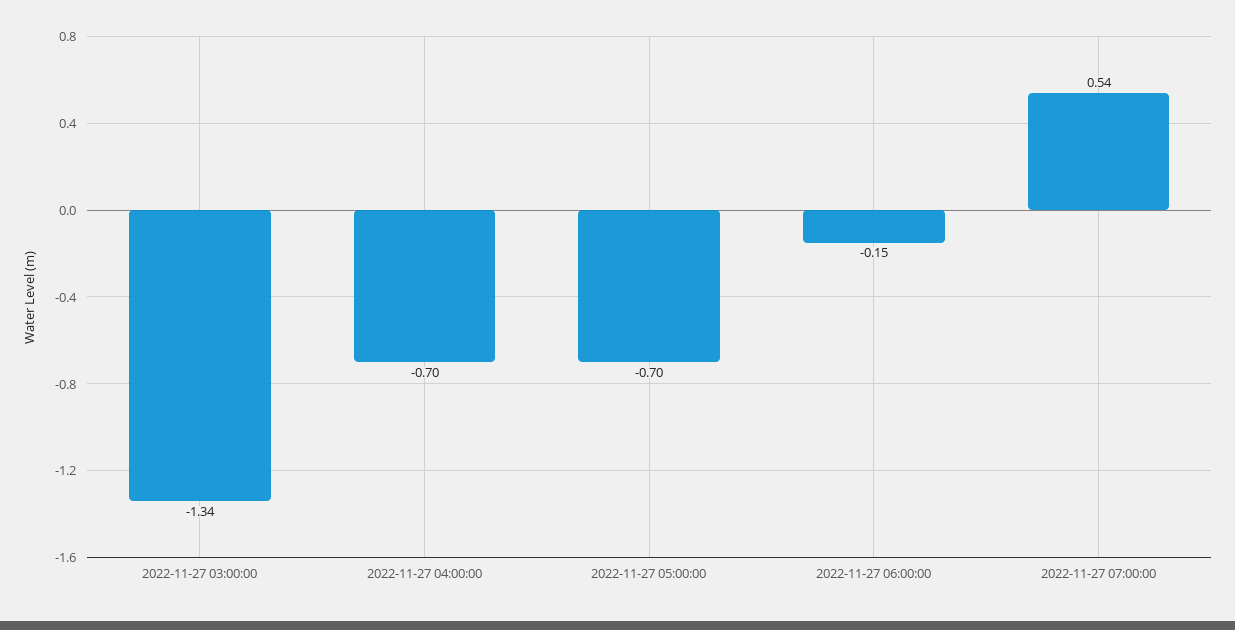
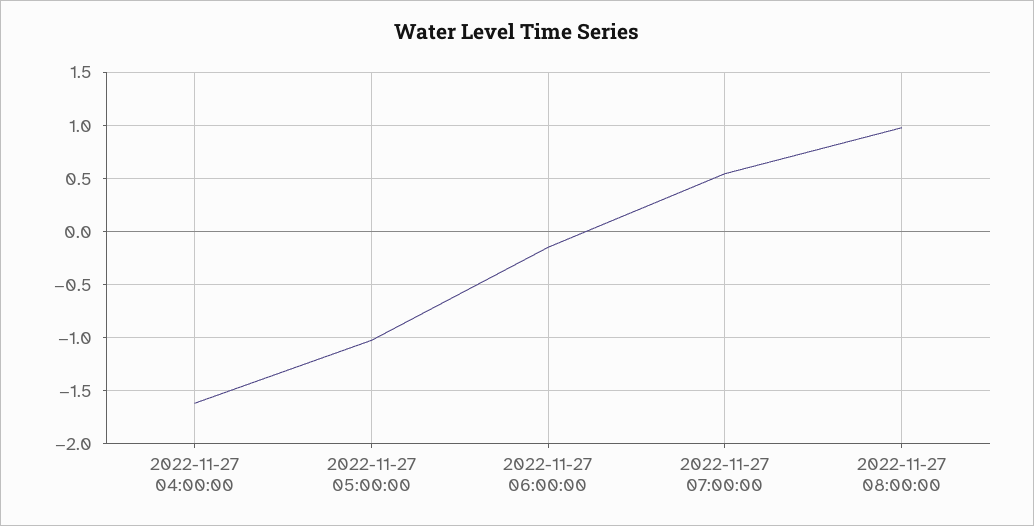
2022-11-27 03:00:00: -1.34 -> none
2022-11-27 04:00:00: -0.7 -> -1.6
2022-11-27 05:00:00: -0.7 -> -1
2022-11-27 08:00:00: none -> 1

